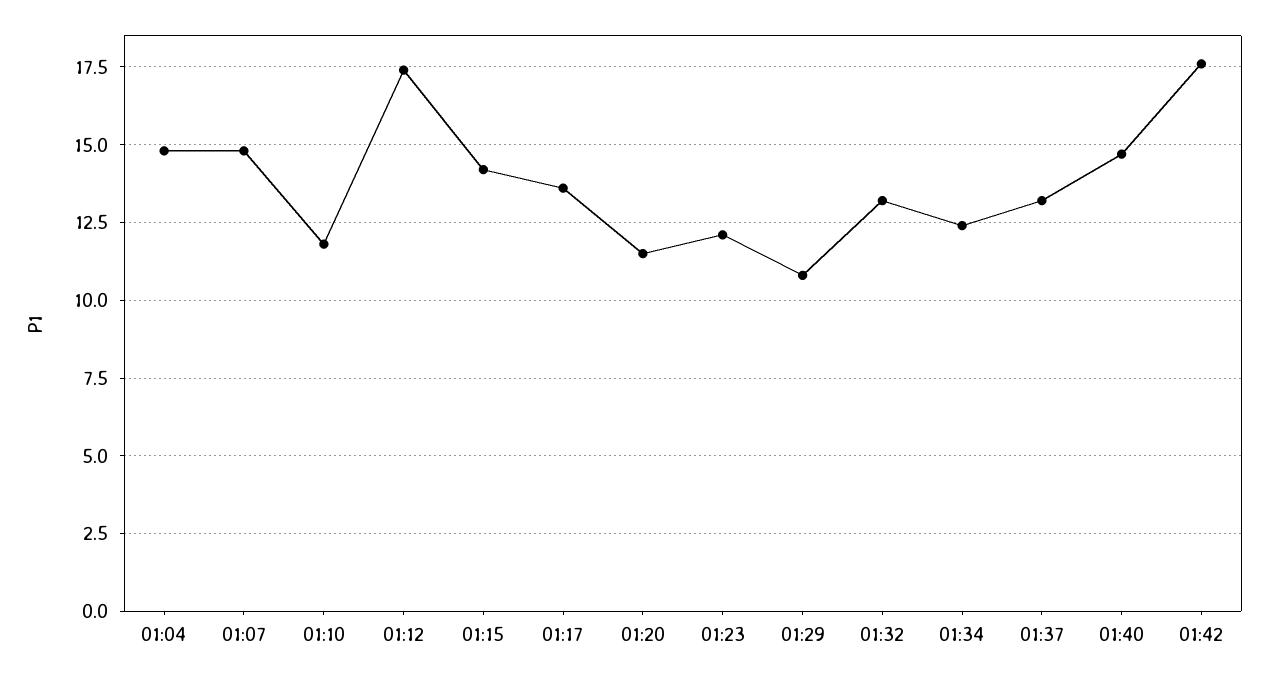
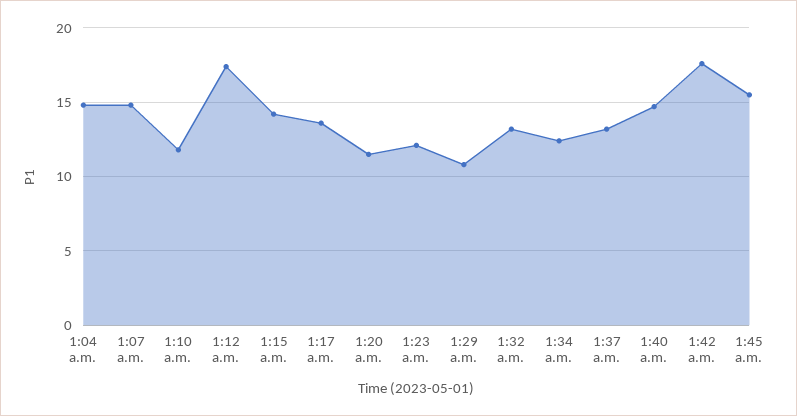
1:45 a.m.: none -> 15.5

